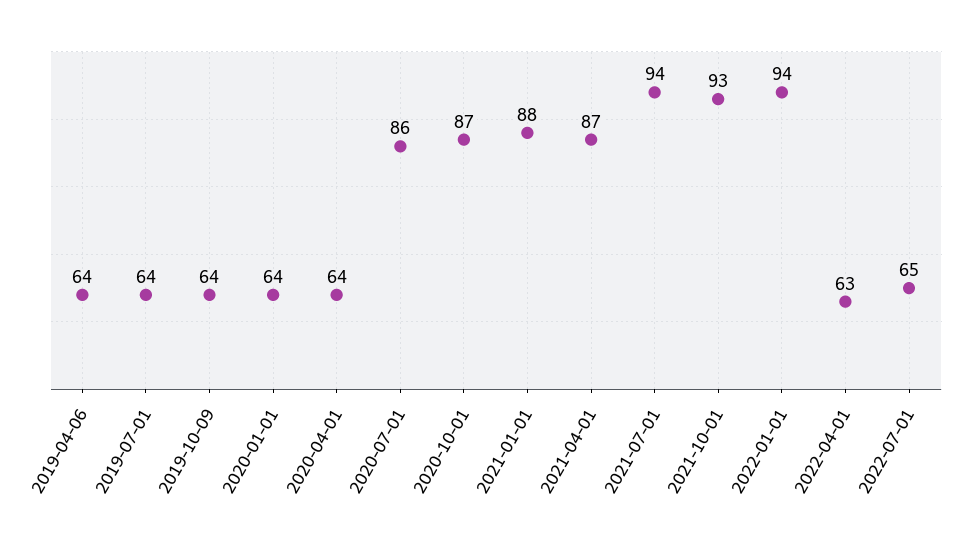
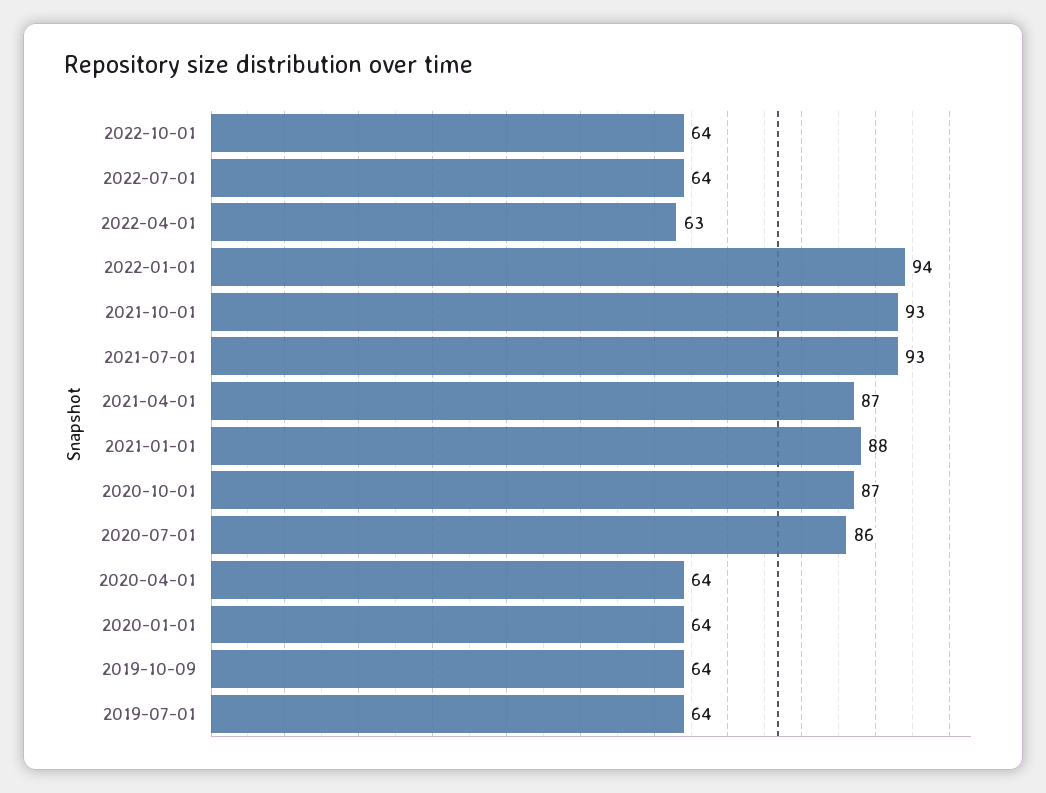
2019-04-06: 64 -> none
2021-07-01: 94 -> 93
2022-07-01: 65 -> 64
2022-10-01: none -> 64

